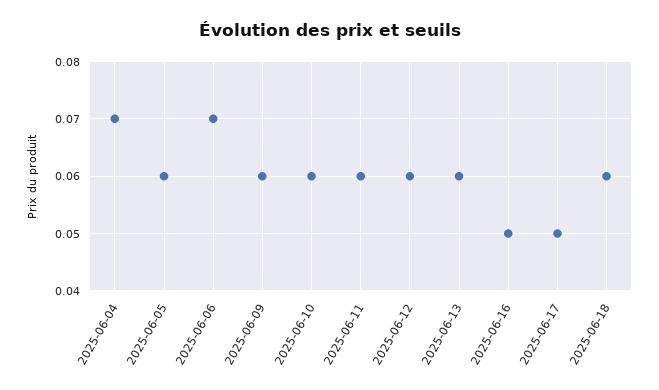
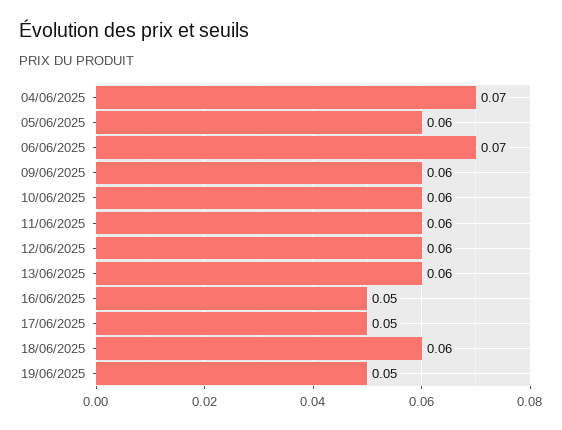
19/06/2025: none -> 0.05

